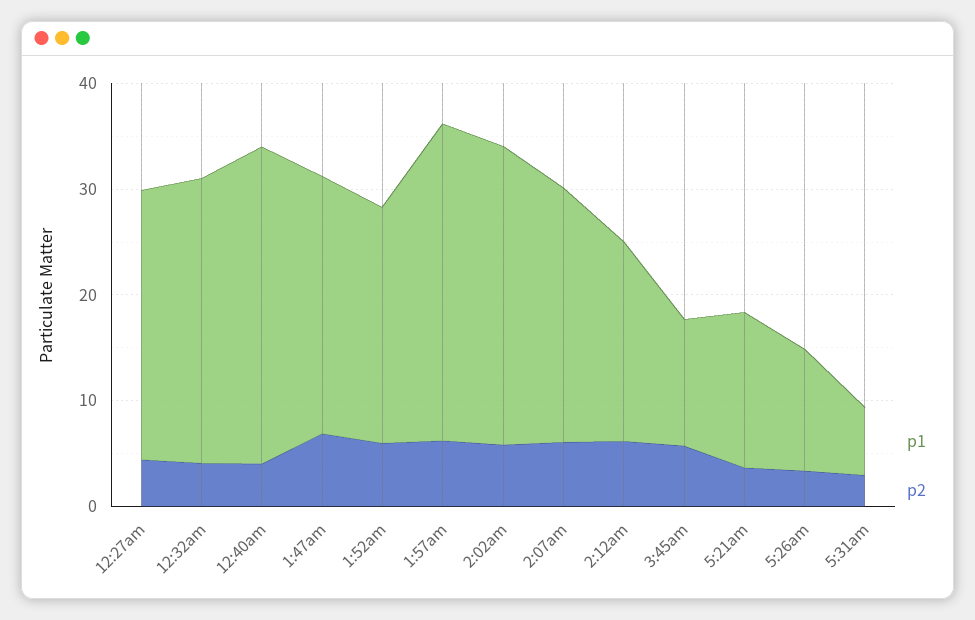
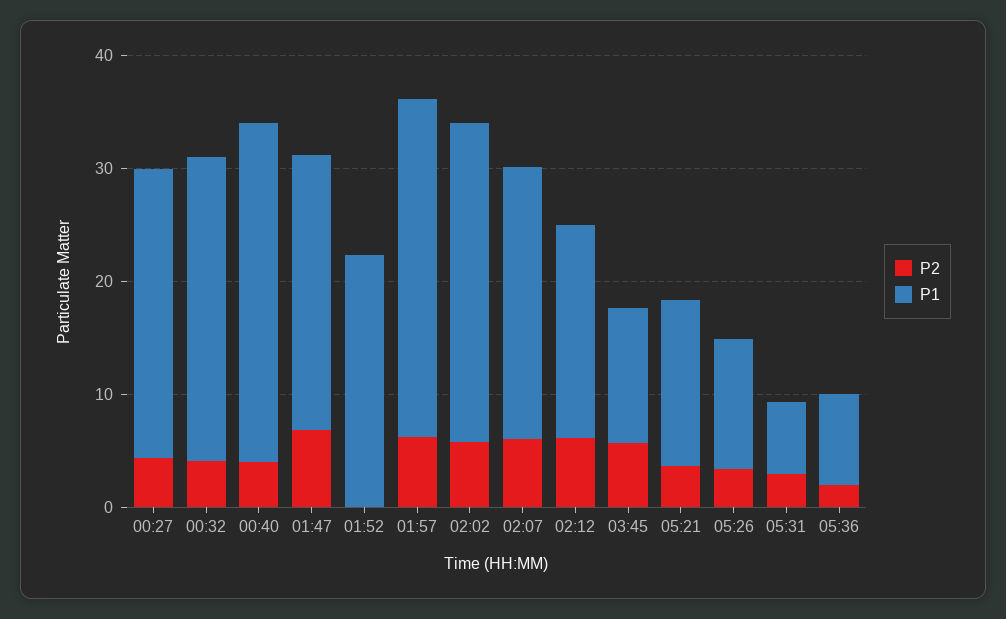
p2, 1:52am: 6 -> 0
p2, 05:36: none -> 2
p1, 05:36: none -> 8

